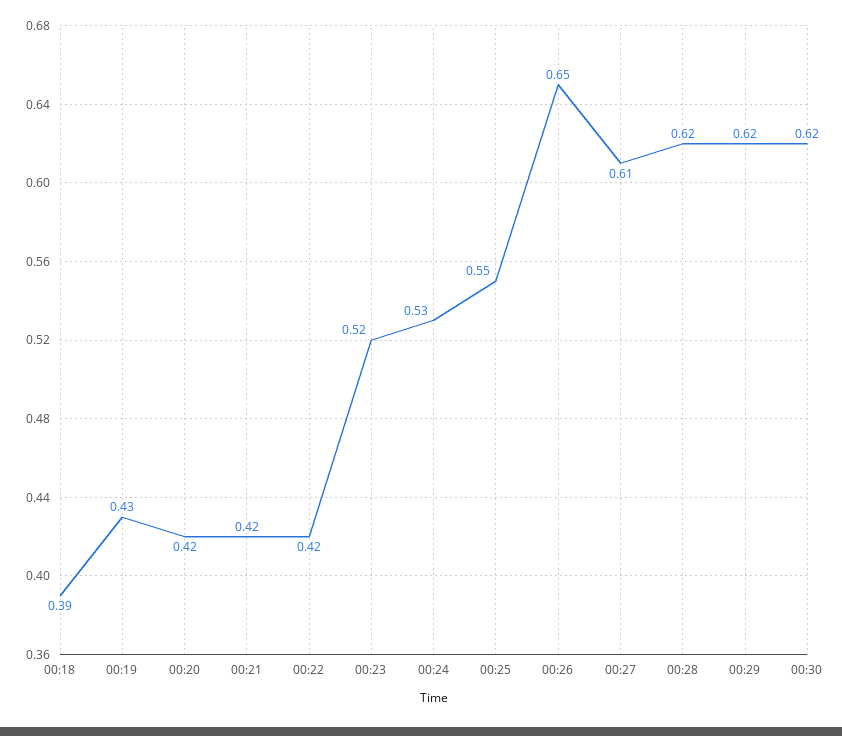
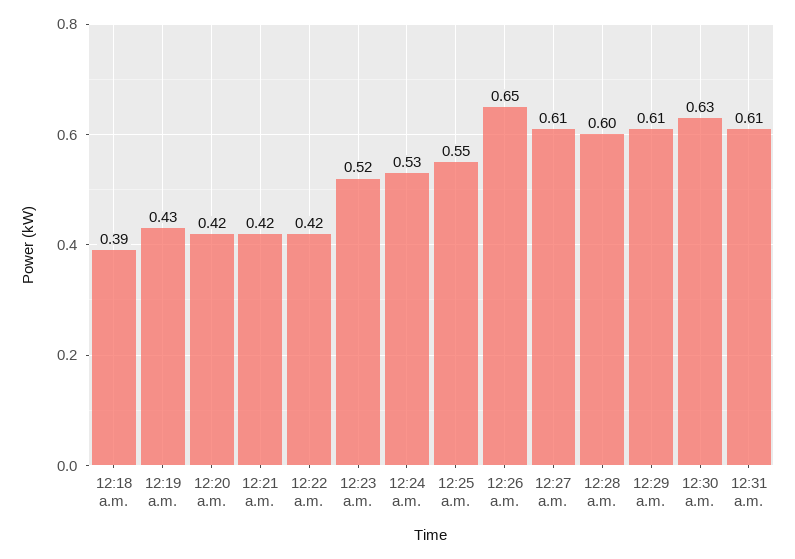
00:28: 0.62 -> 0.6
00:29: 0.62 -> 0.61
00:30: 0.62 -> 0.63
12:31 a.m.: none -> 0.61

